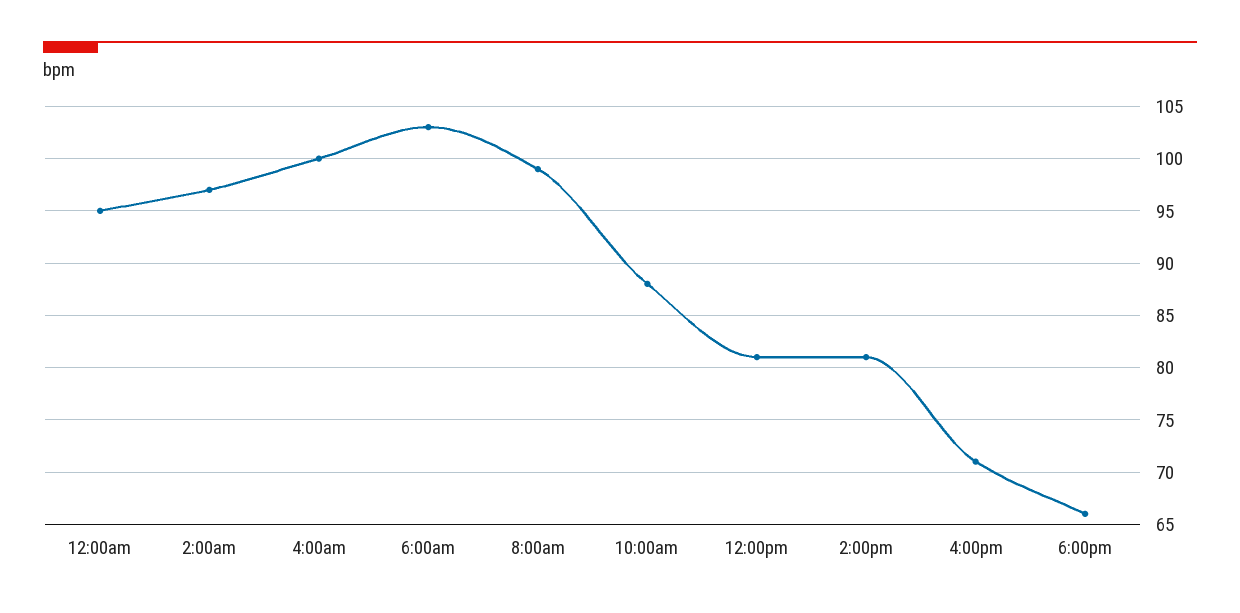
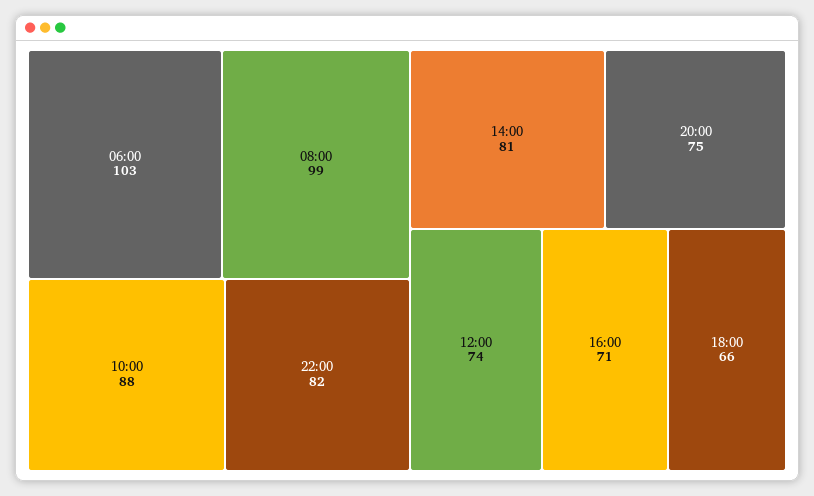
12:00am: 95 -> none
2:00am: 97 -> none
4:00am: 100 -> none
12:00pm: 81 -> 74
22:00: none -> 82
20:00: none -> 75

